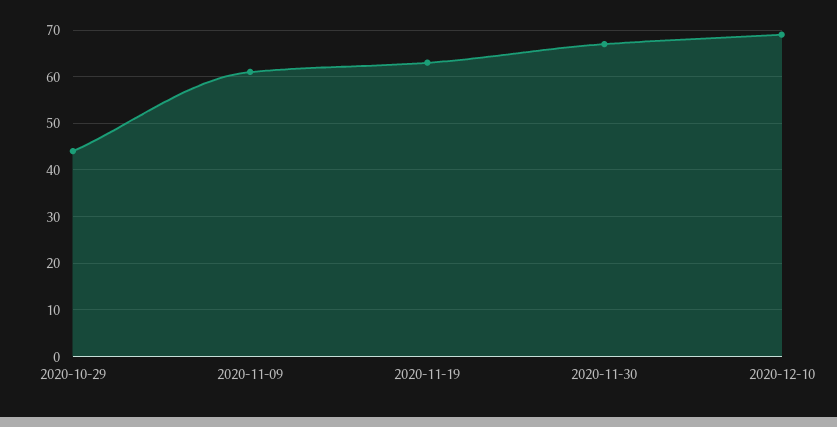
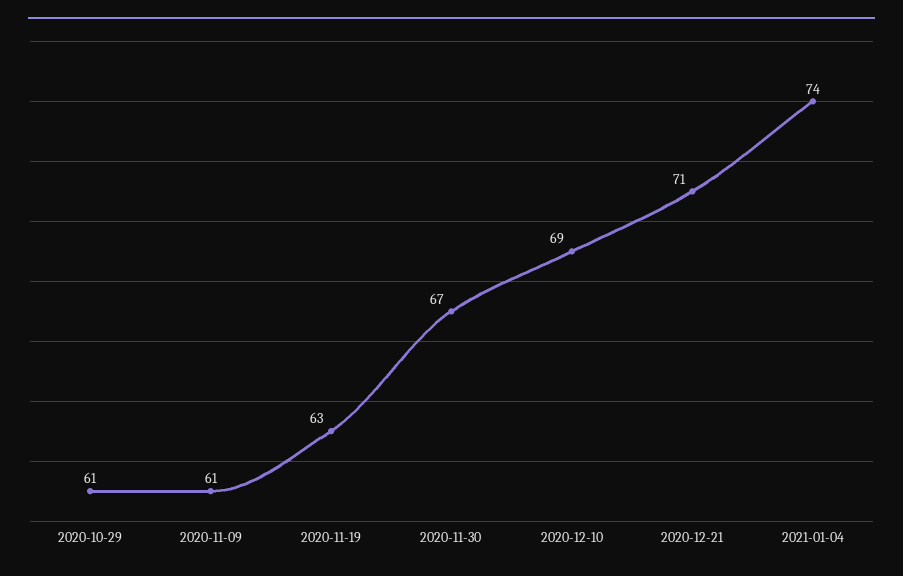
2020-10-29: 45 -> 61
2020-12-21: none -> 71
2021-01-04: none -> 74

